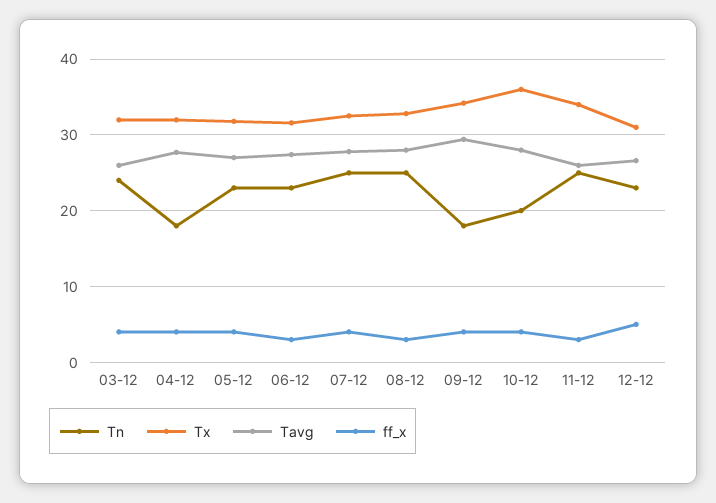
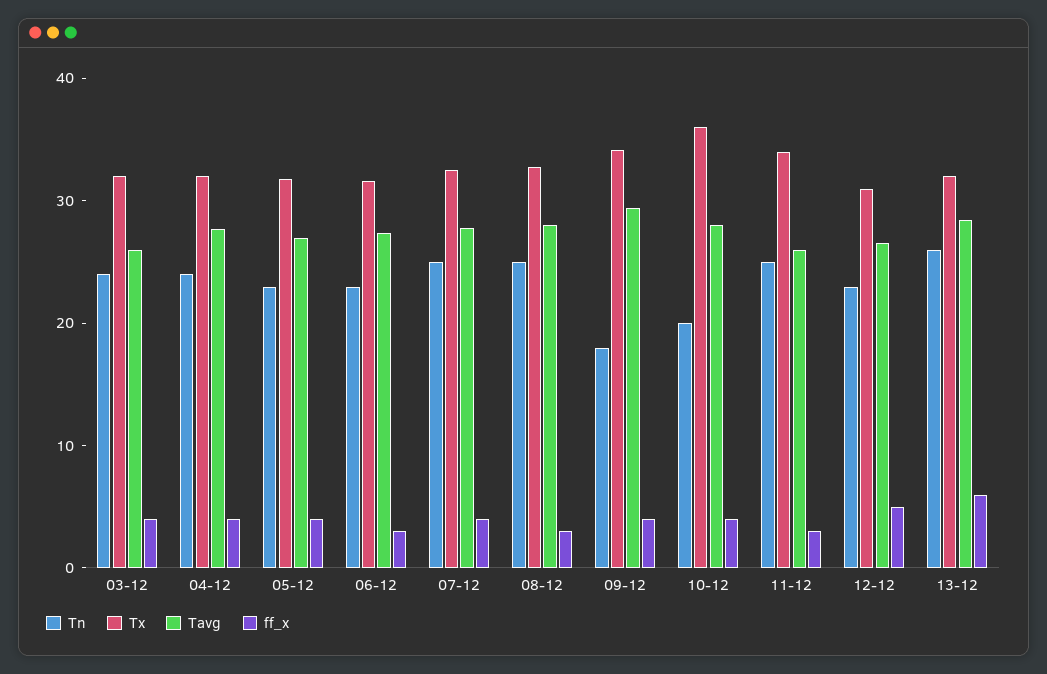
Tn, 04-12: 18 -> 24
Tn, 13-12: none -> 26
Tx, 13-12: none -> 32
Tavg, 13-12: none -> 28
ff_x, 13-12: none -> 6

